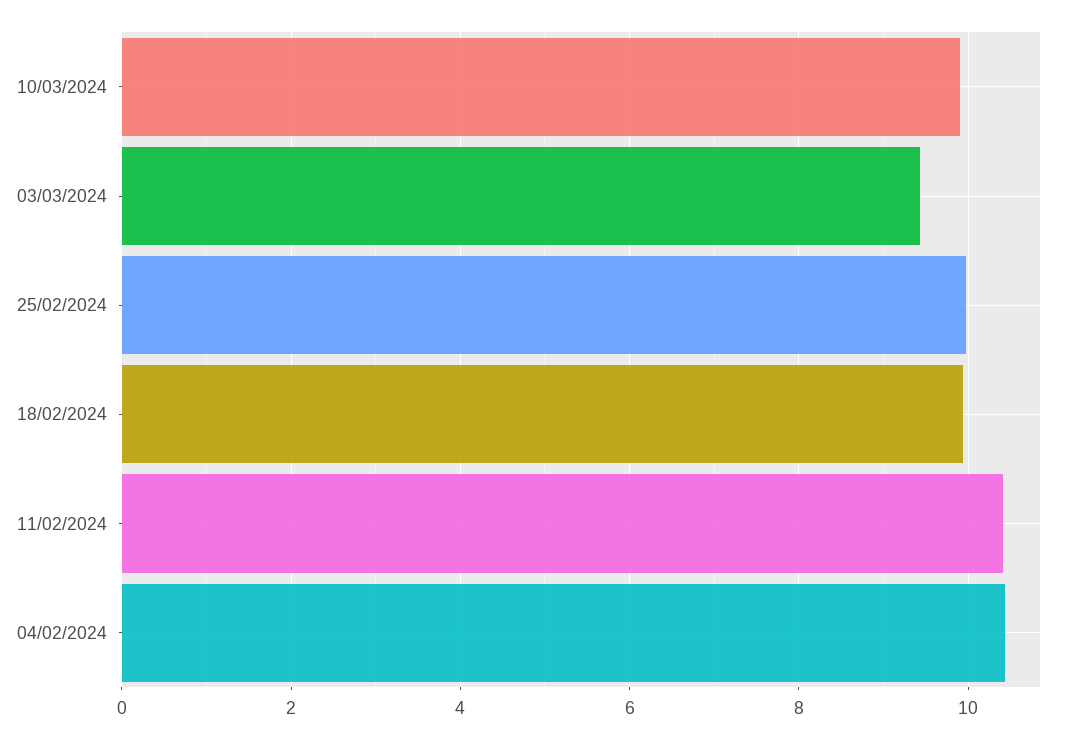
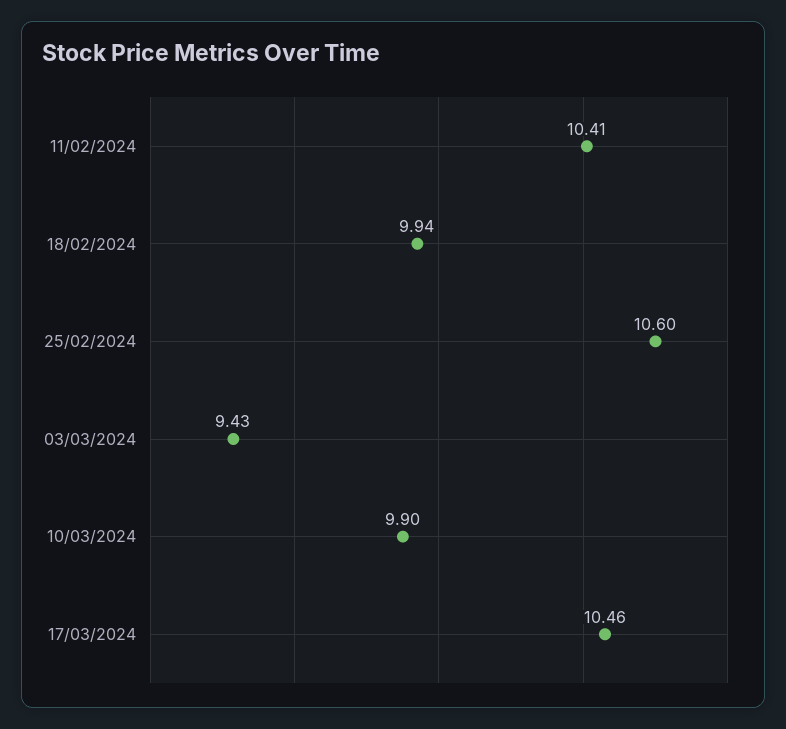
25/02/2024: 10 -> 10.6
04/02/2024: 10.4 -> none
17/03/2024: none -> 10.46

